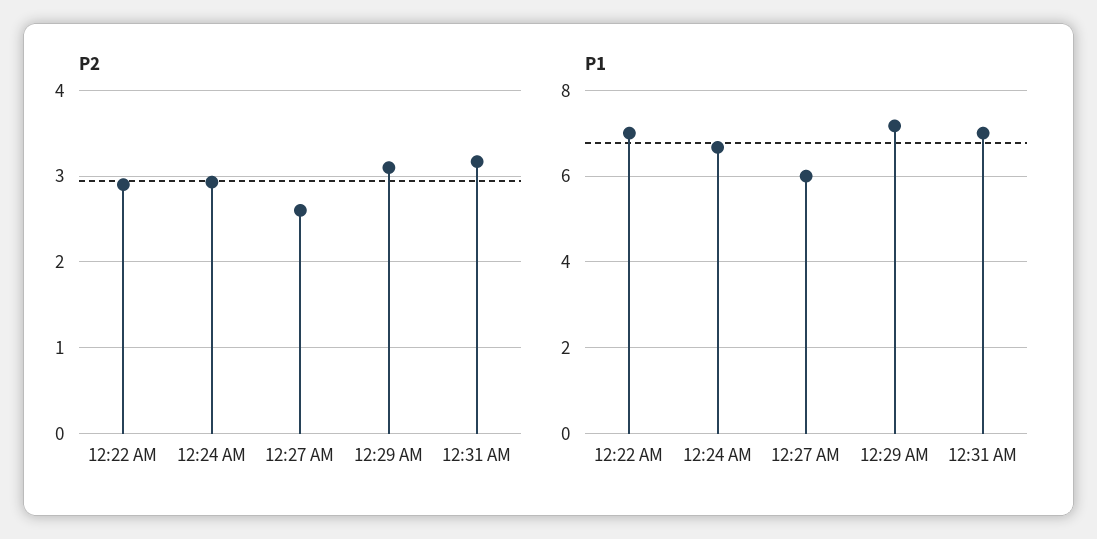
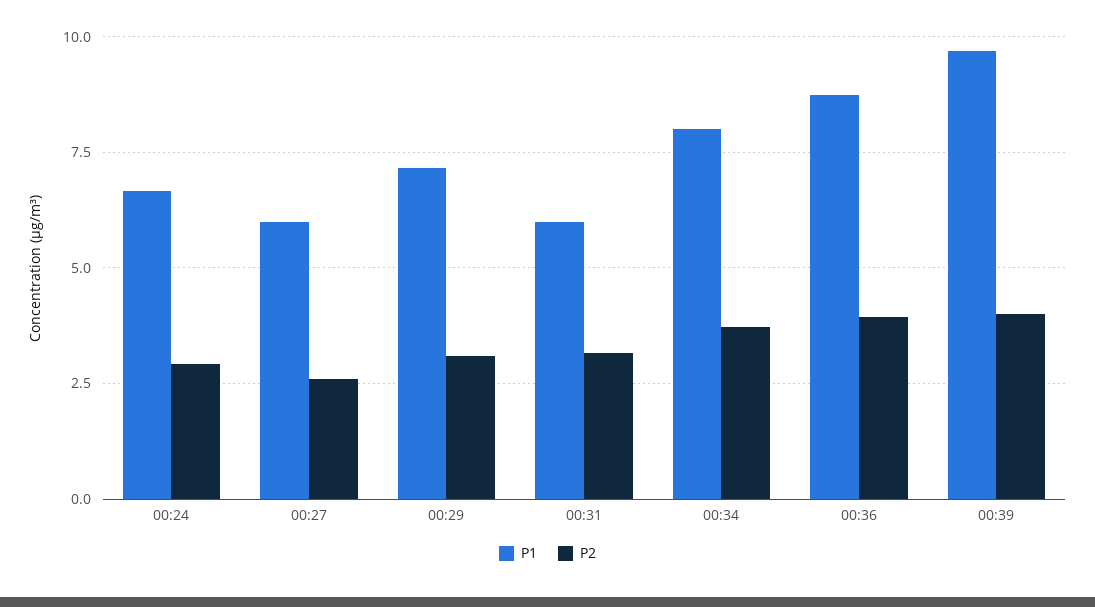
P2, 12:22 AM: 2.9 -> none
P1, 12:22 AM: 7 -> none
P1, 12:31 AM: 7 -> 6
P1, 00:34: none -> 8
P2, 00:34: none -> 3.75
P1, 00:36: none -> 8.75
P2, 00:36: none -> 4
P1, 00:39: none -> 9.75
P2, 00:39: none -> 4

